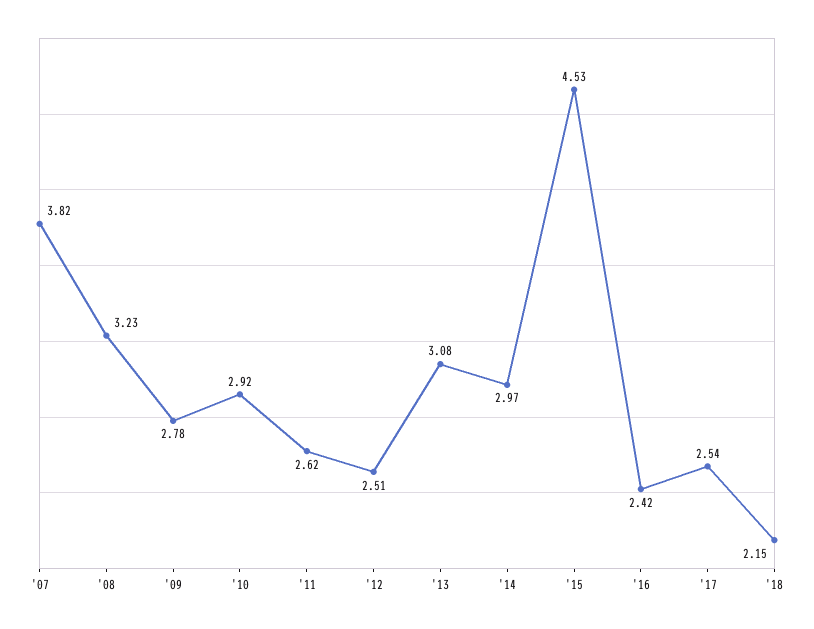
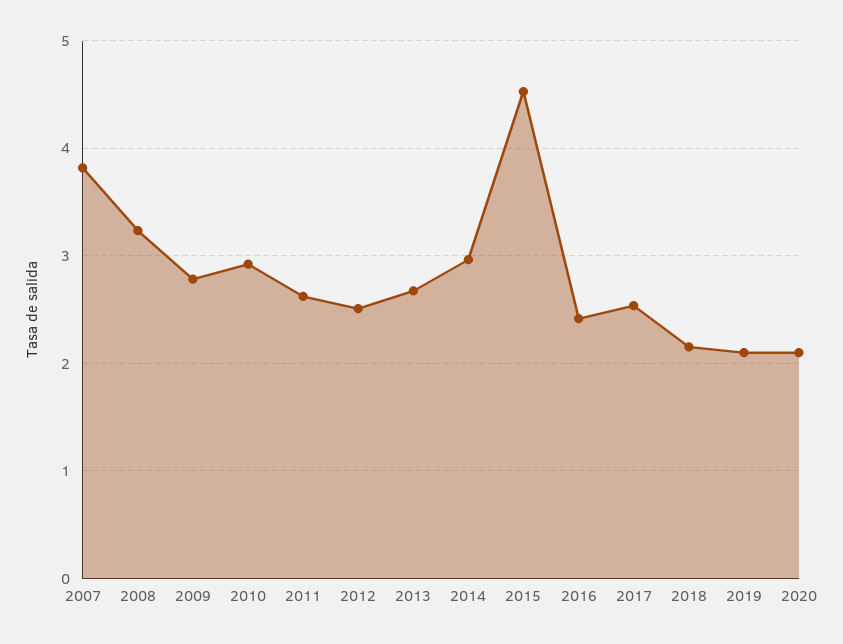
'13: 3.08 -> 2.7
2019: none -> 2.1
2020: none -> 2.1

